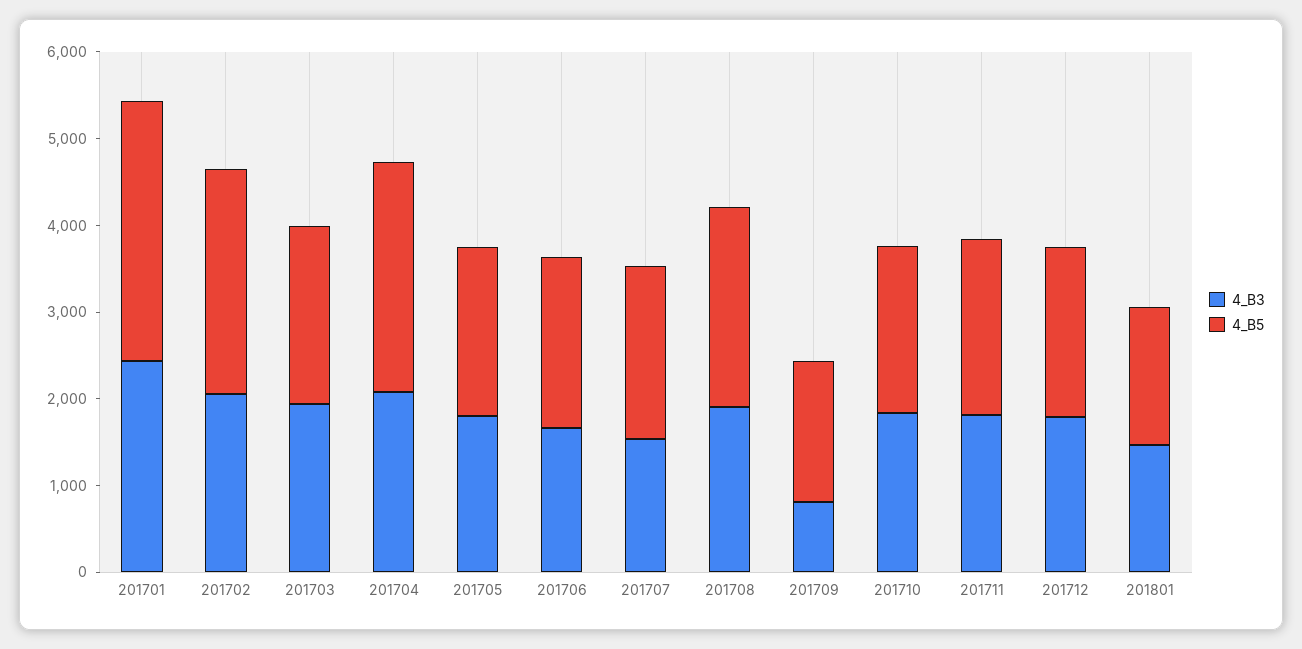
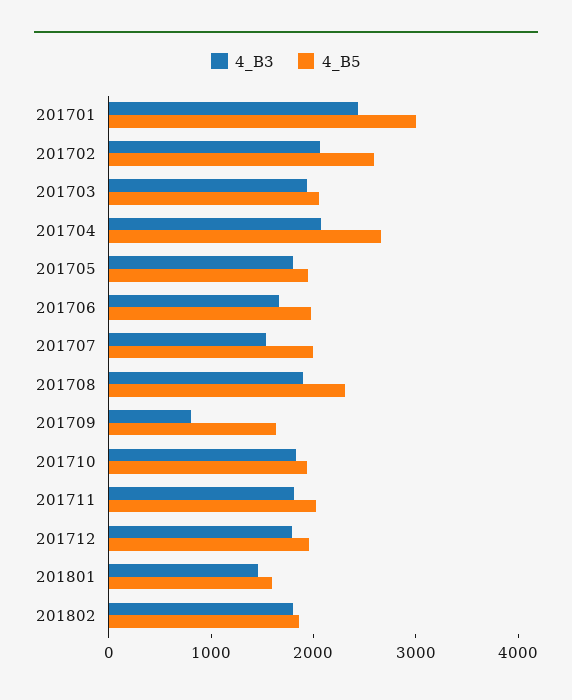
4_B3, 201802: none -> 1800
4_B5, 201802: none -> 1800

